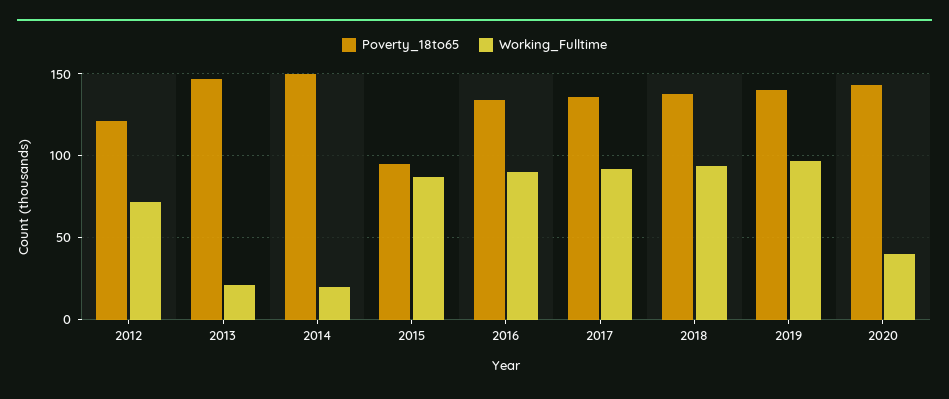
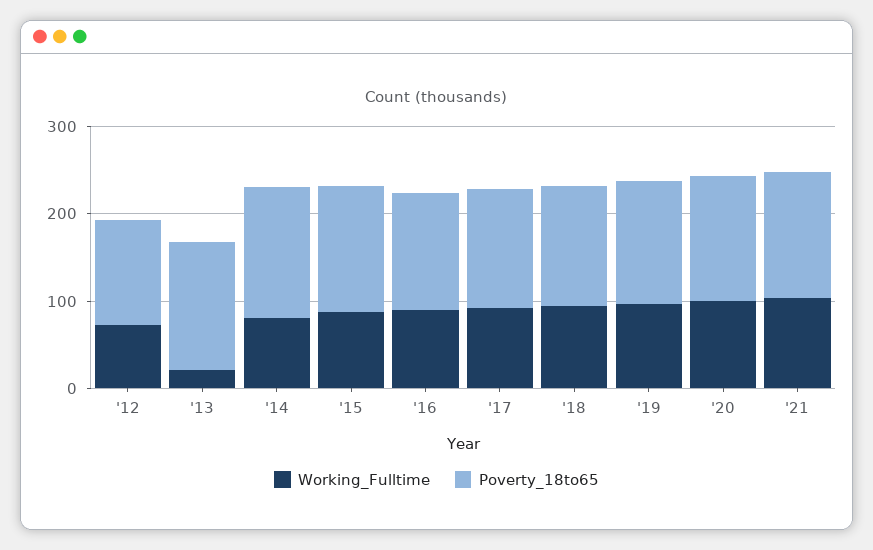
Working_Fulltime, 2014: 20 -> 80
Poverty_18to65, 2015: 95 -> 140
Working_Fulltime, 2020: 40 -> 100
Working_Fulltime, '21: none -> 100
Poverty_18to65, '21: none -> 140

